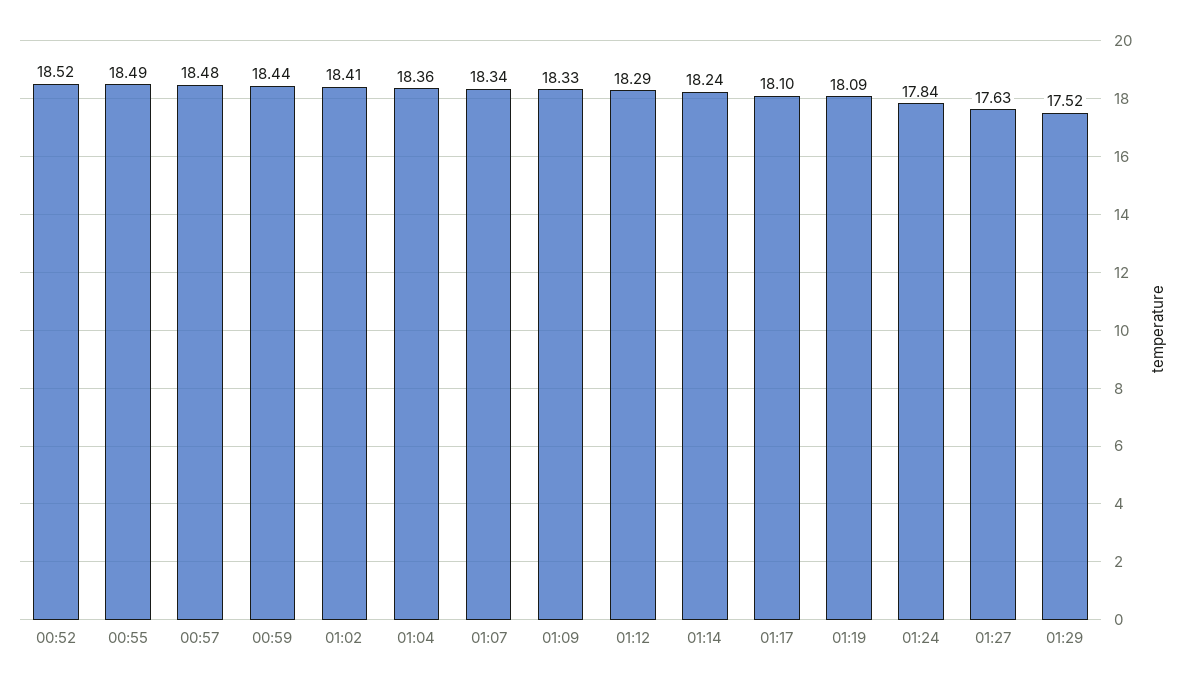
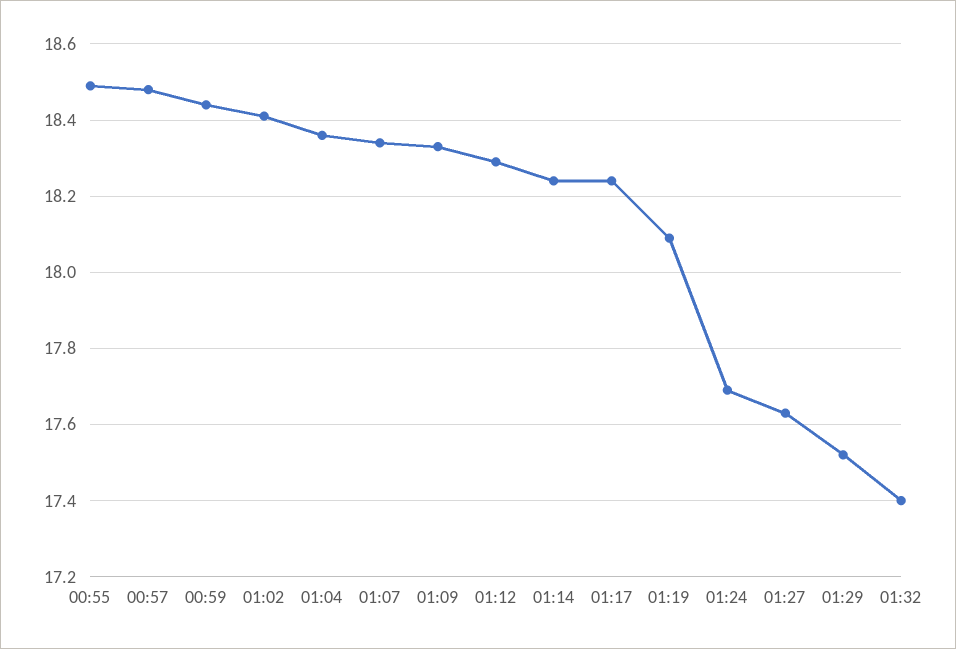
00:52: 18.52 -> none
01:17: 18.1 -> 18.25
01:24: 17.84 -> 17.7
01:32: none -> 17.4

